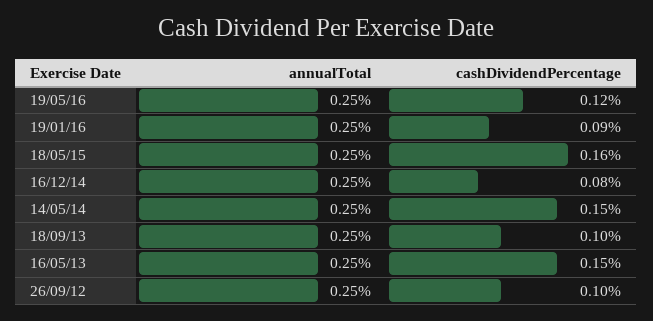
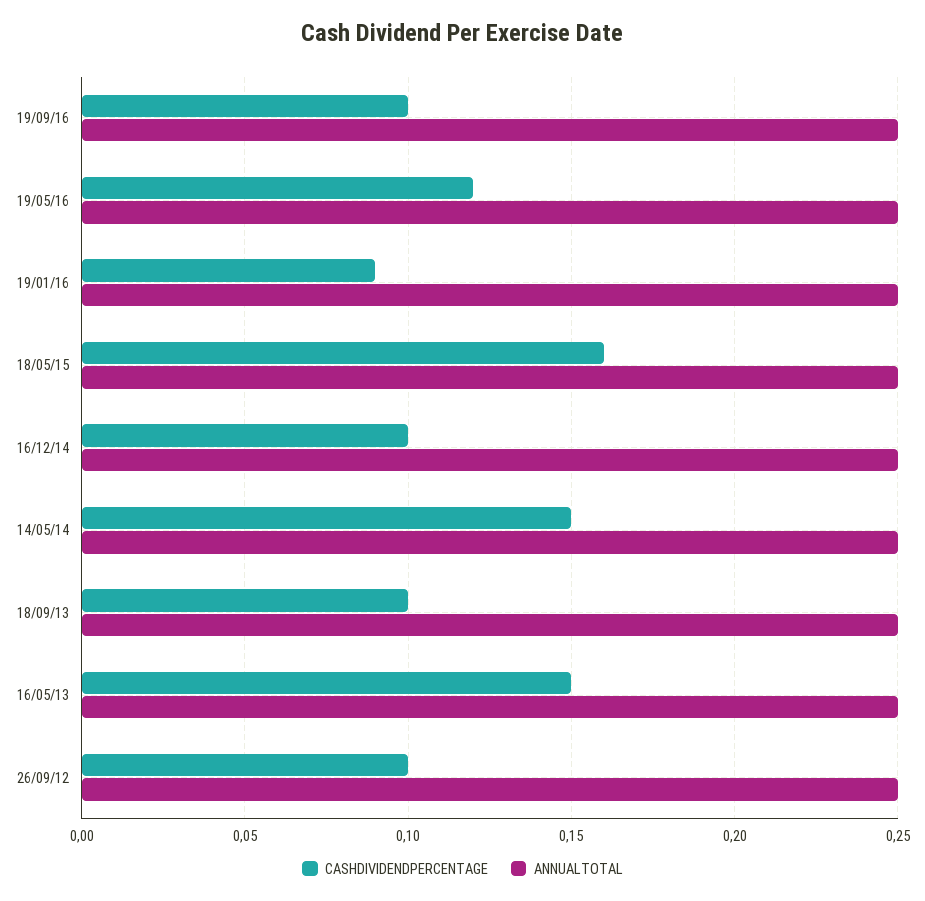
cashDividendPercentage, 16/12/14: 0.08 -> 0.1
cashDividendPercentage, 19/09/16: none -> 0.1
annualTotal, 19/09/16: none -> 0.25

